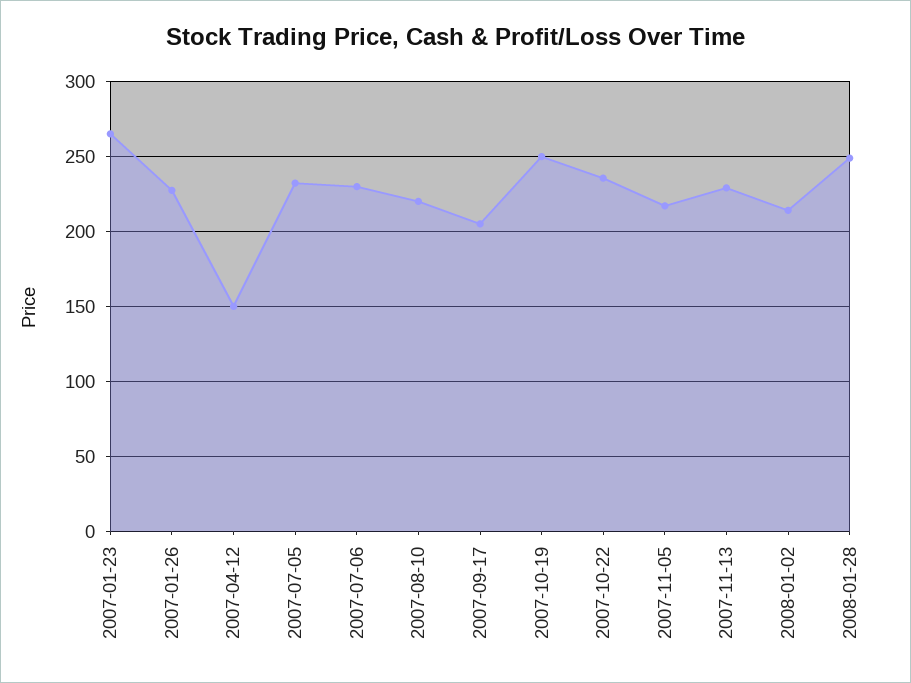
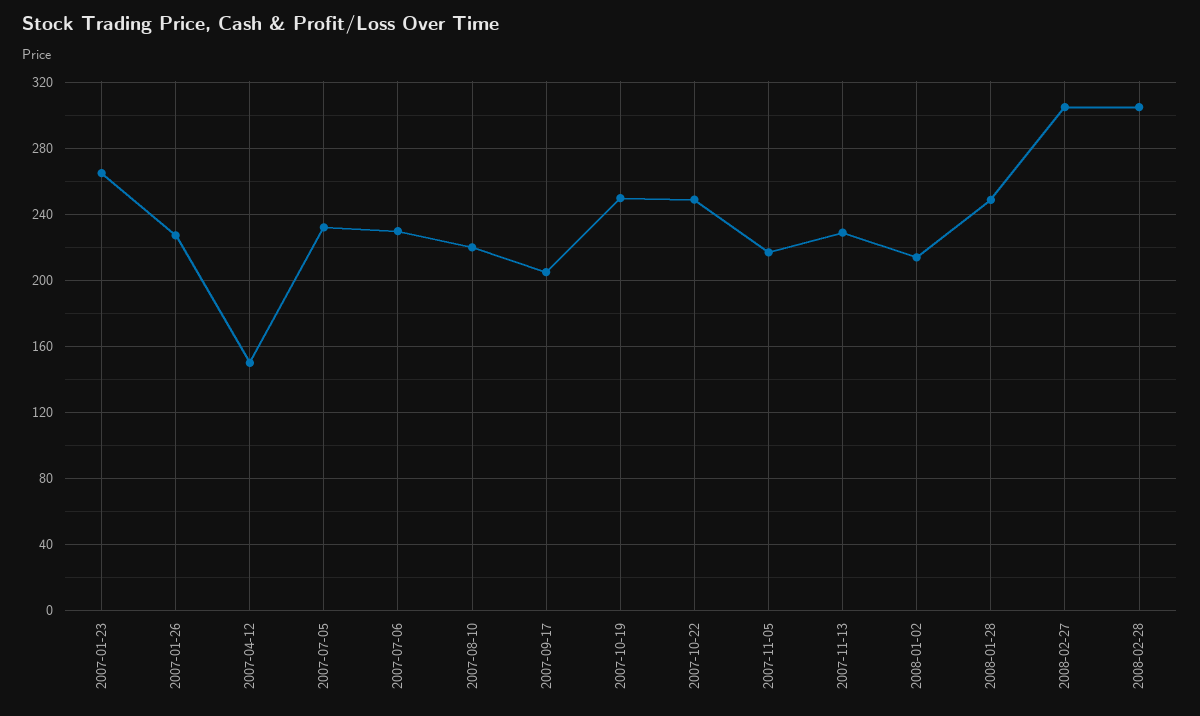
2007-10-22: 235 -> 250
2008-02-27: none -> 305
2008-02-28: none -> 305

